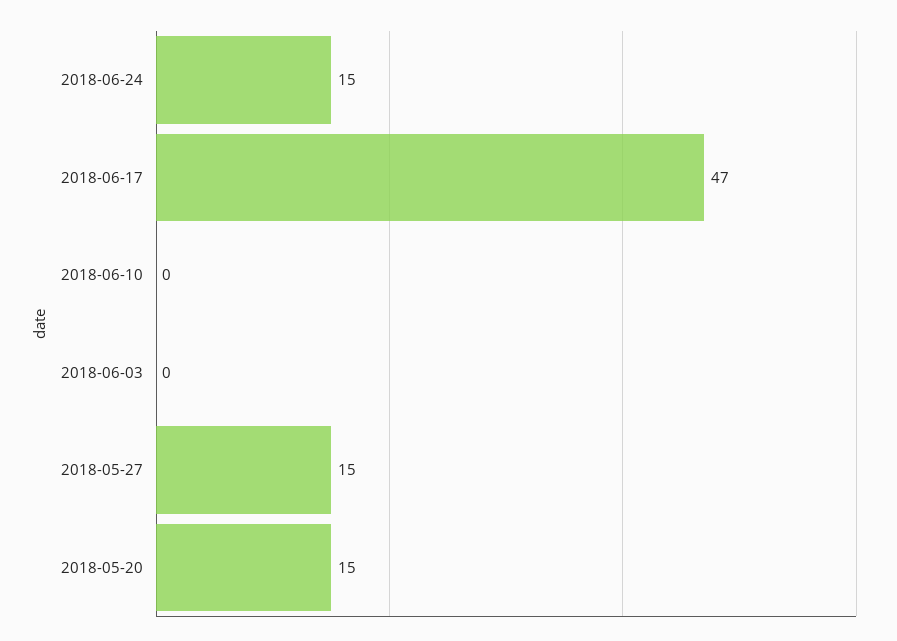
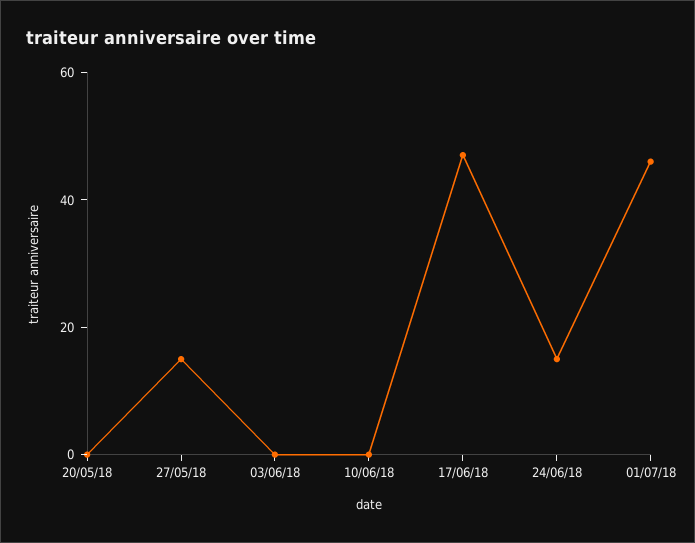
2018-05-20: 15 -> 0
01/07/18: none -> 45

